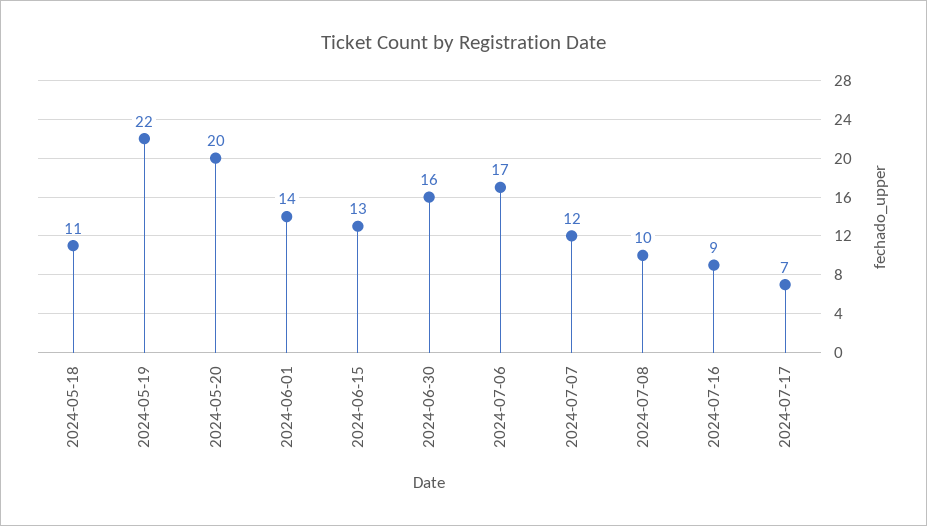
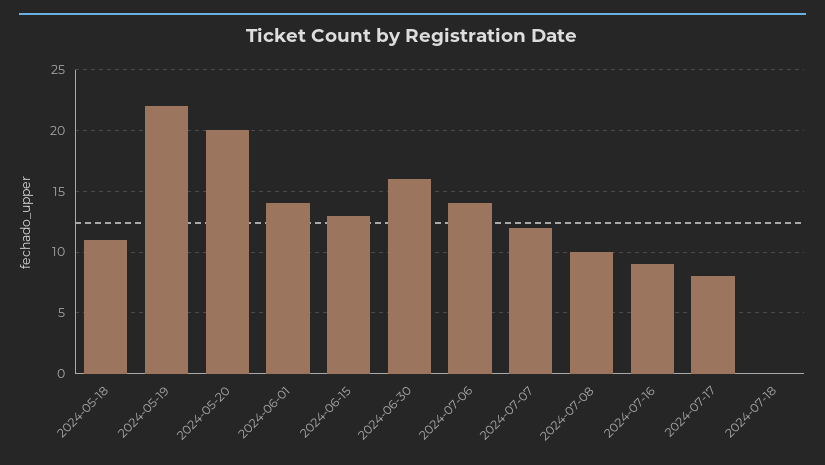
2024-07-06: 17 -> 14
2024-07-17: 7 -> 8
2024-07-18: none -> 0

